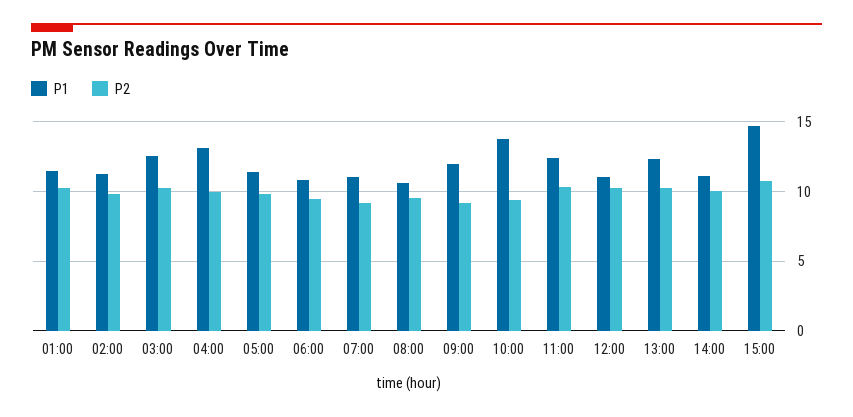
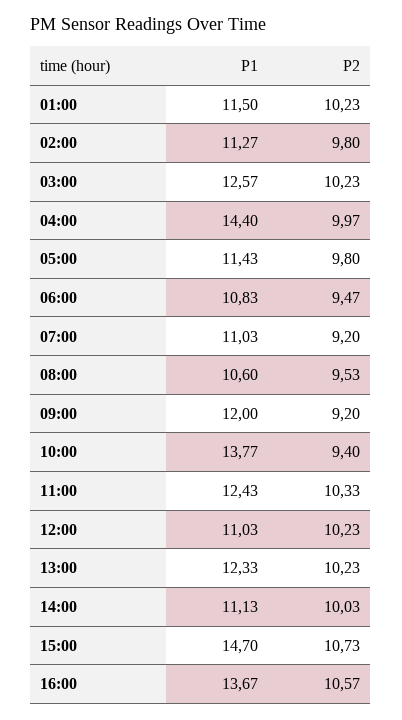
P1, 04:00: 13 -> 14.4
P1, 16:00: none -> 13.67
P2, 16:00: none -> 10.57

